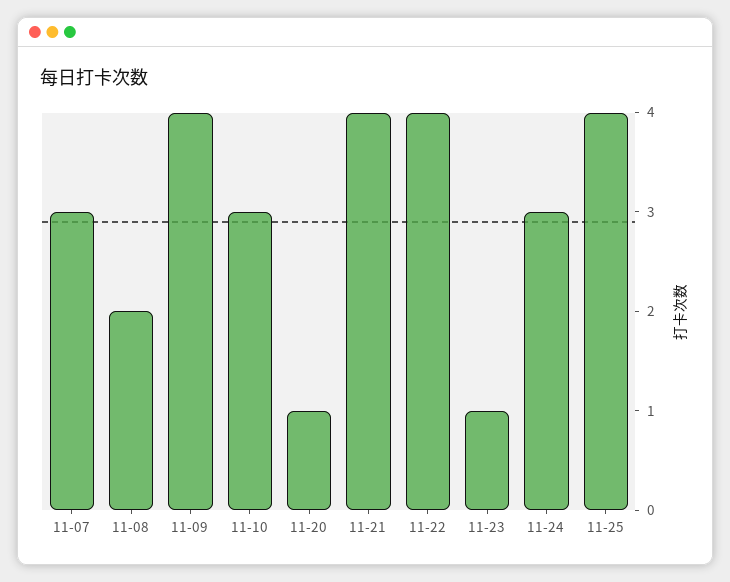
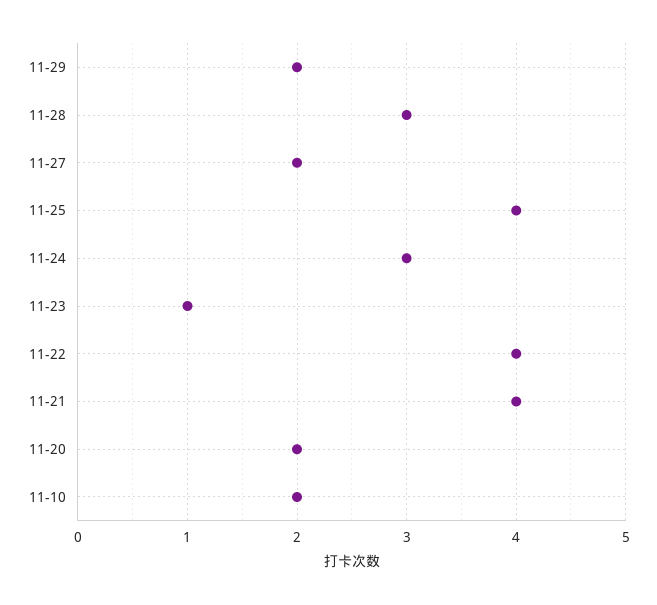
11-07: 3 -> none
11-08: 2 -> none
11-09: 4 -> none
11-10: 3 -> 2
11-20: 1 -> 2
11-29: none -> 2
11-28: none -> 3
11-27: none -> 2

